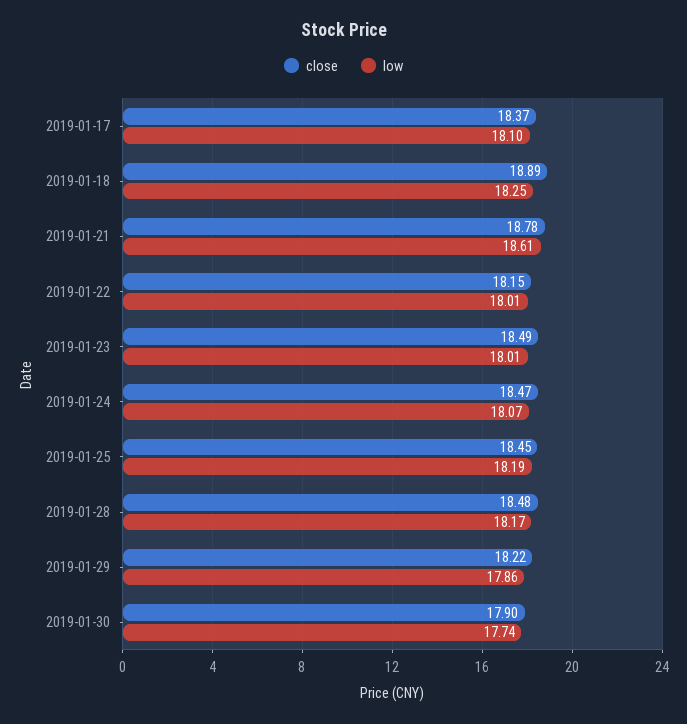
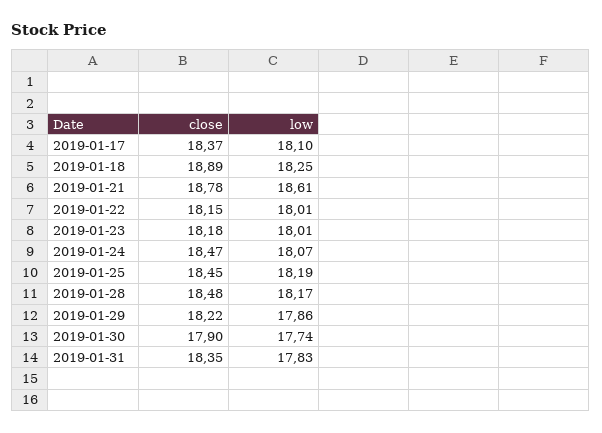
close, 2019-01-23: 18.49 -> 18.18
close, 2019-01-31: none -> 18.35
low, 2019-01-31: none -> 17.83

